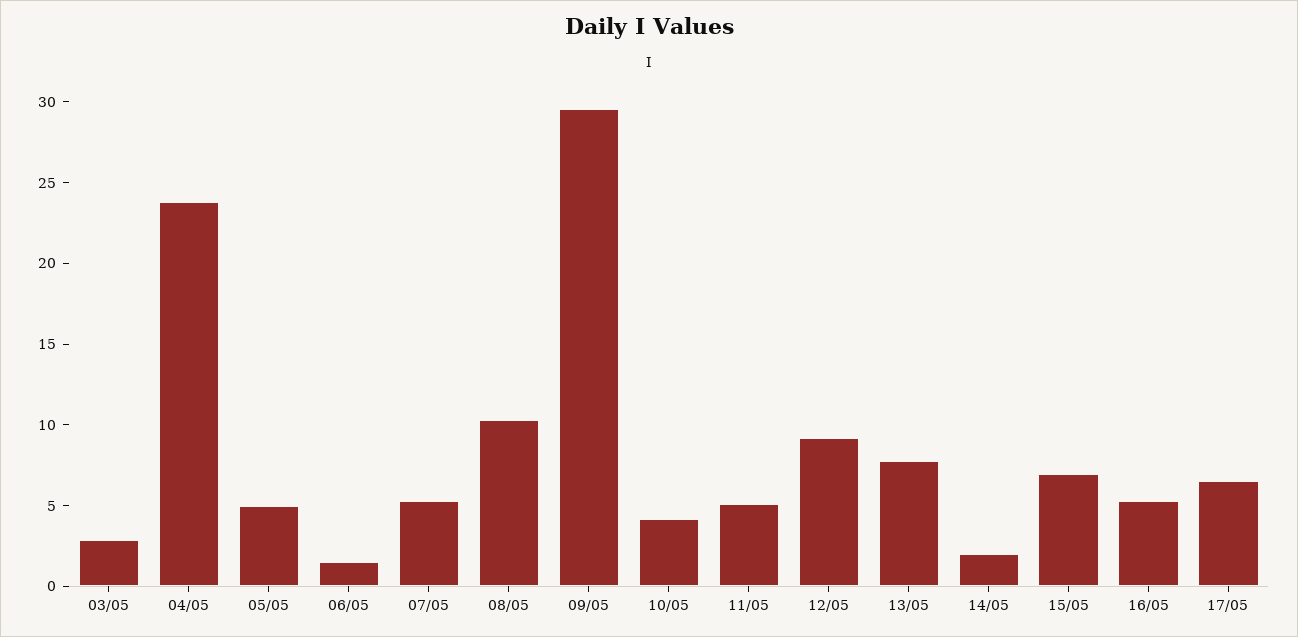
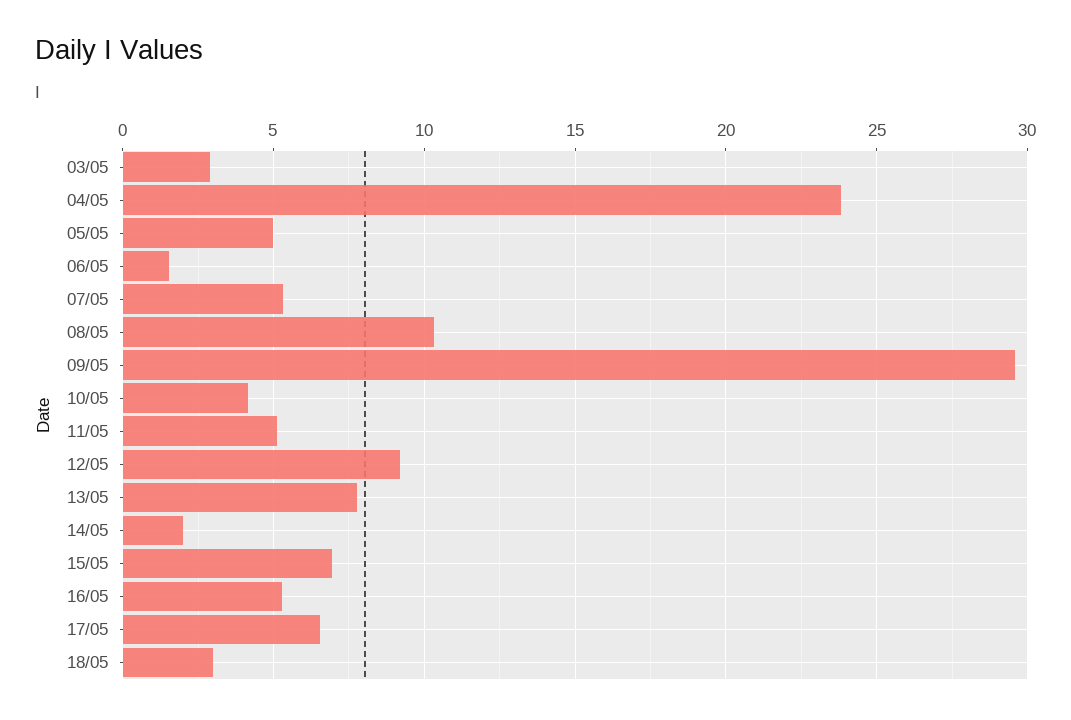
18/05: none -> 3

